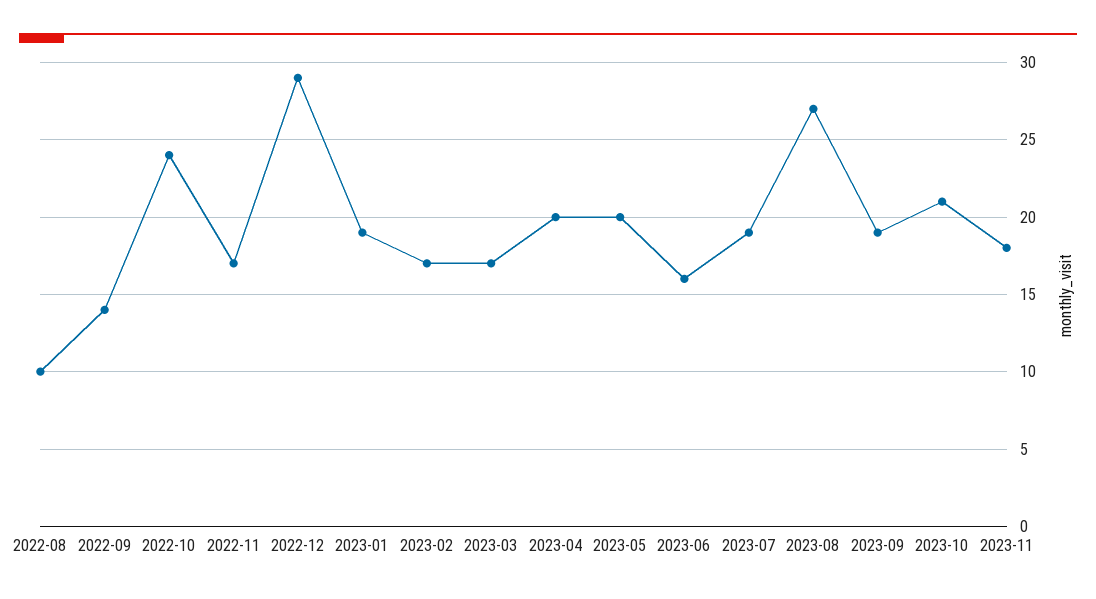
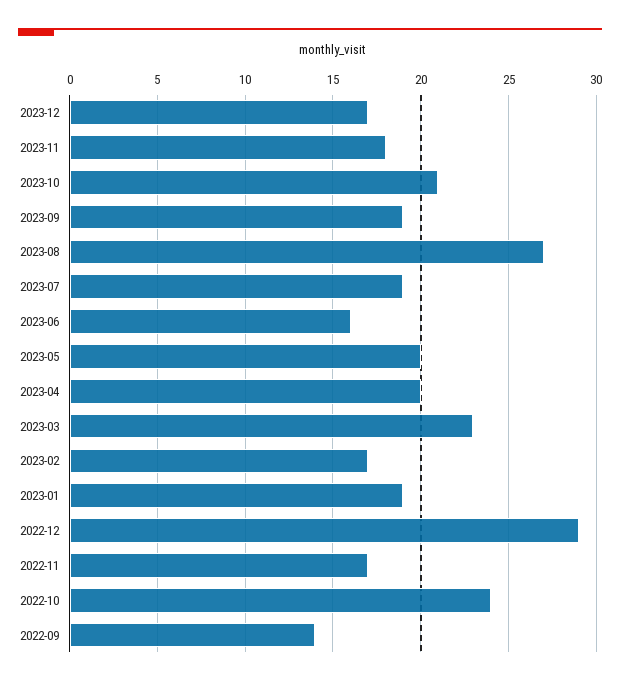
2022-08: 10 -> none
2023-03: 17 -> 23
2023-12: none -> 17

